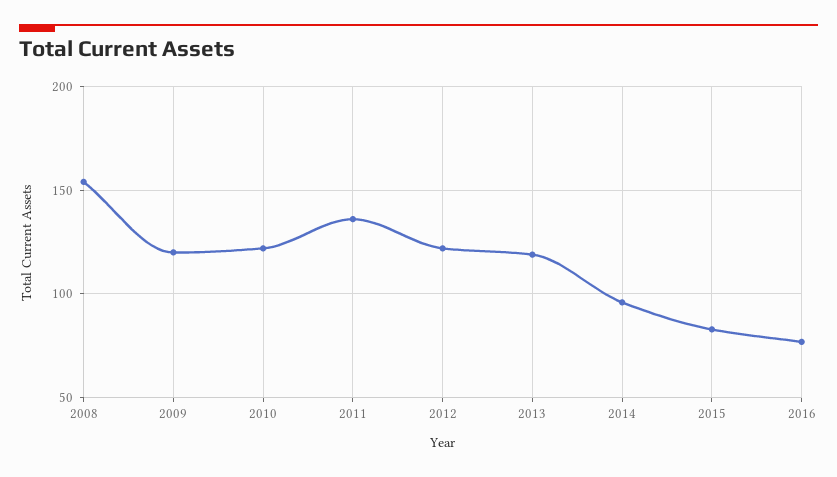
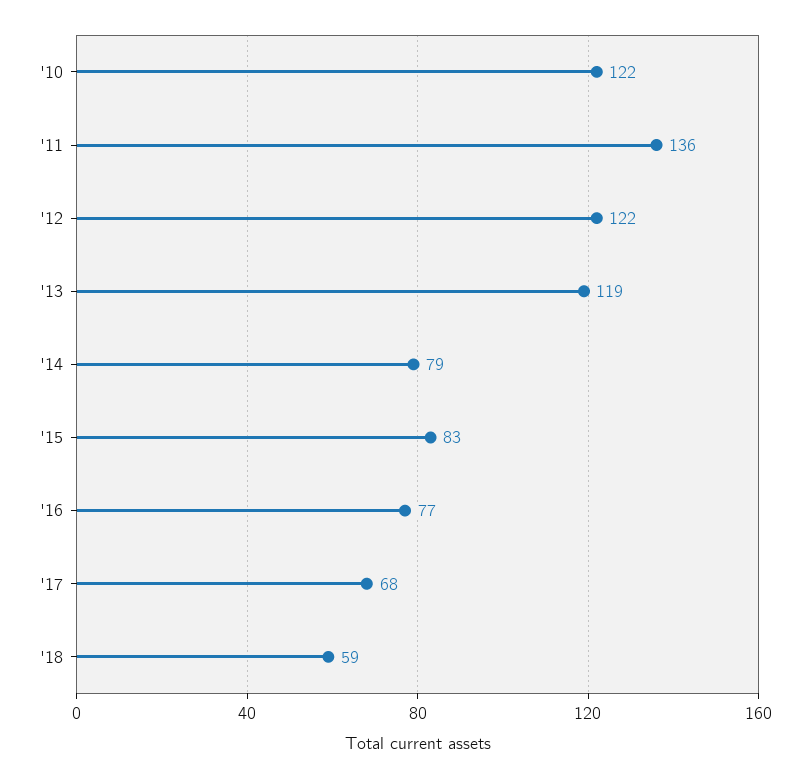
2008: 155 -> none
2009: 120 -> none
2014: 95 -> 79
'17: none -> 68
'18: none -> 59

